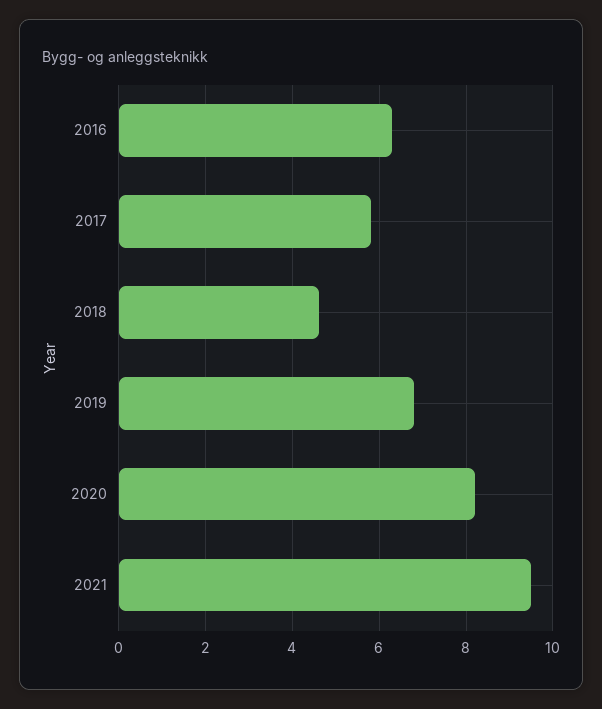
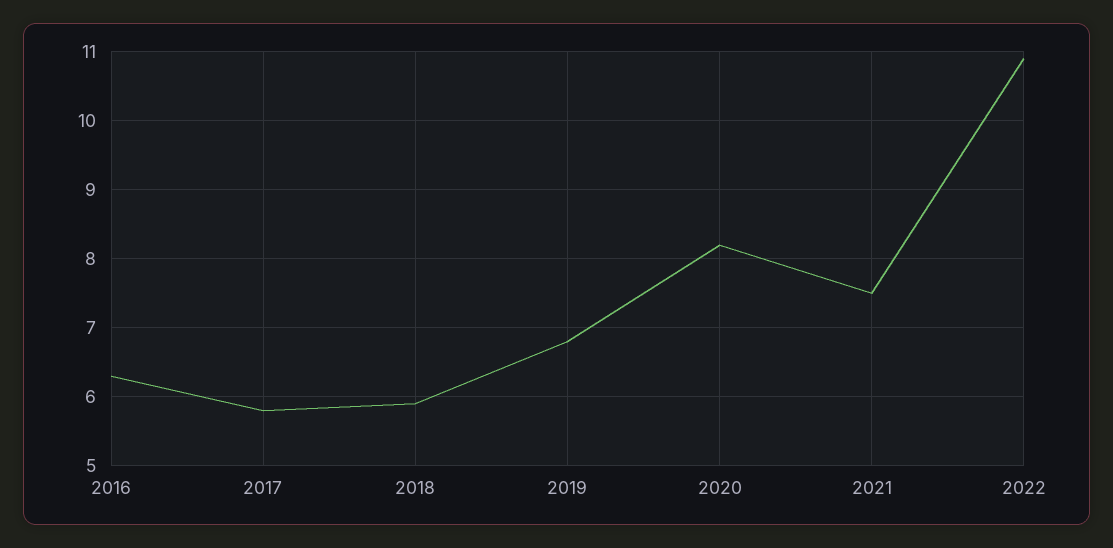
2018: 4.5 -> 5.9
2021: 9.5 -> 7.5
2022: none -> 10.9

